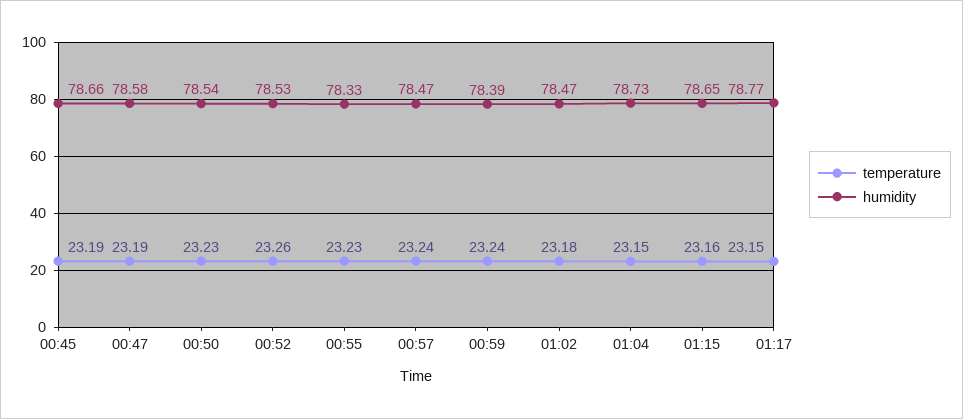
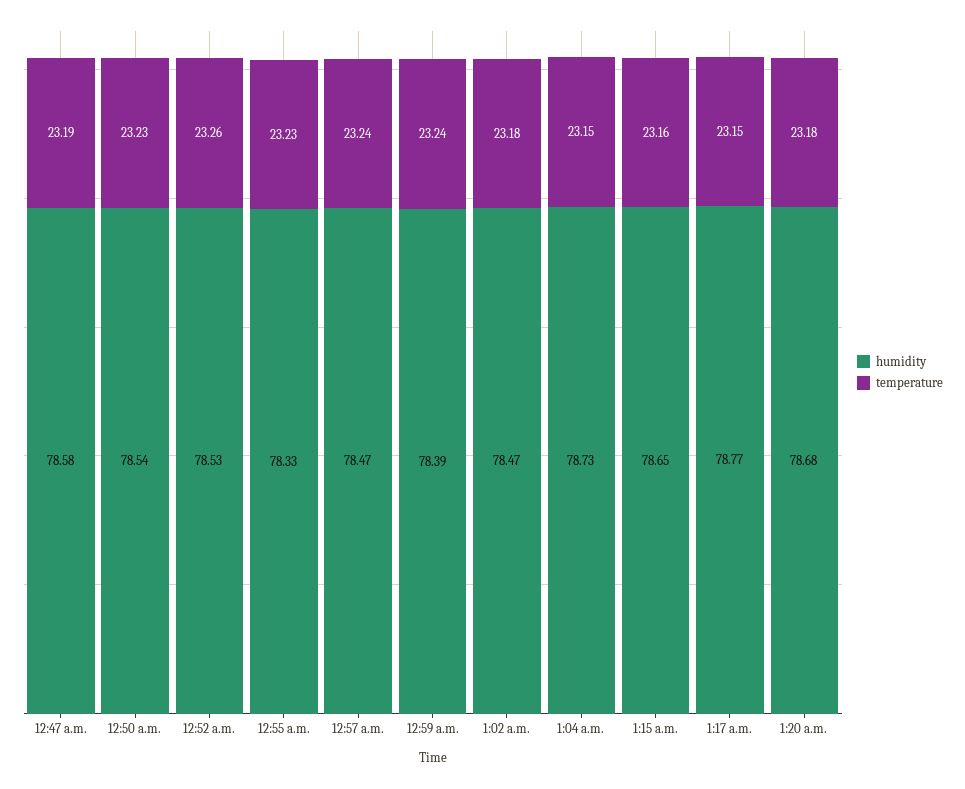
temperature, 00:45: 23.19 -> none
humidity, 00:45: 78.66 -> none
humidity, 1:20 a.m.: none -> 78.68
temperature, 1:20 a.m.: none -> 23.18

